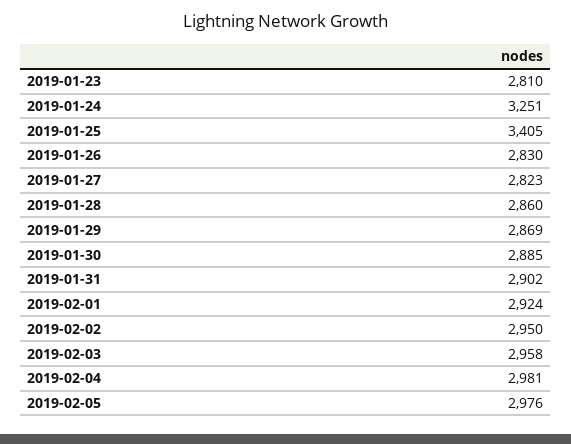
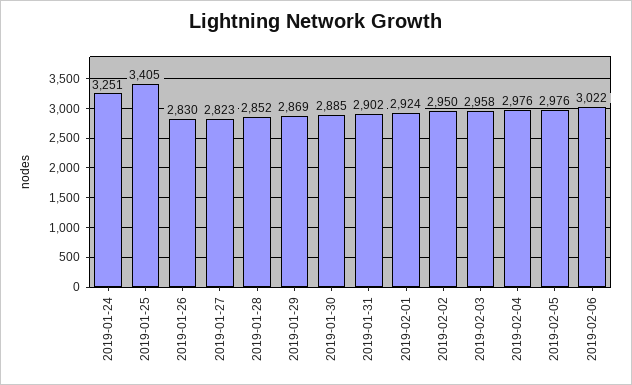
2019-01-23: 2810 -> none
2019-01-28: 2860 -> 2852
2019-02-04: 2981 -> 2976
2019-02-06: none -> 3022

